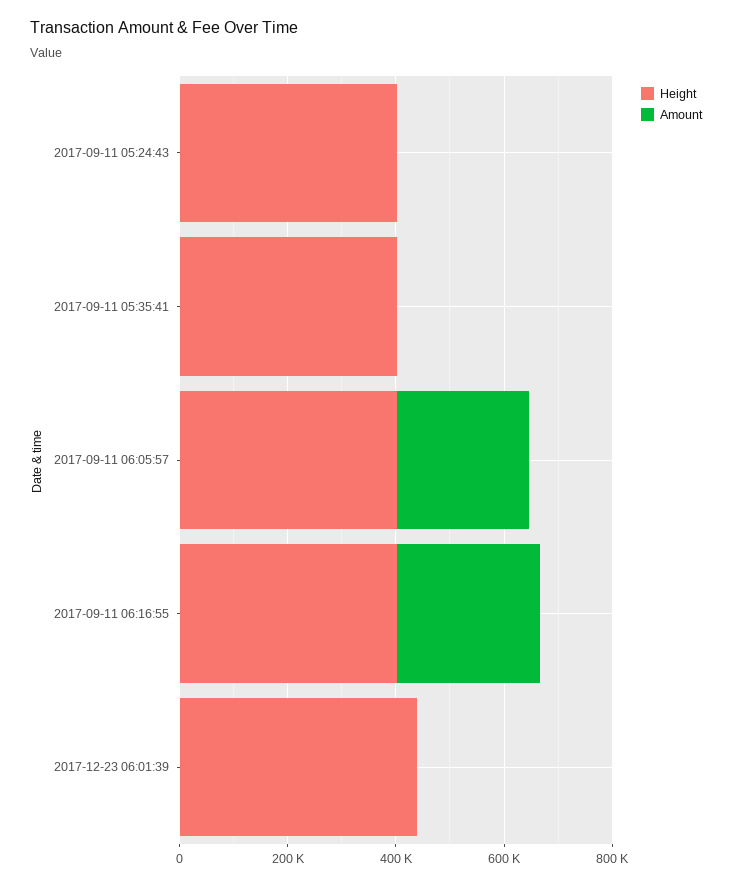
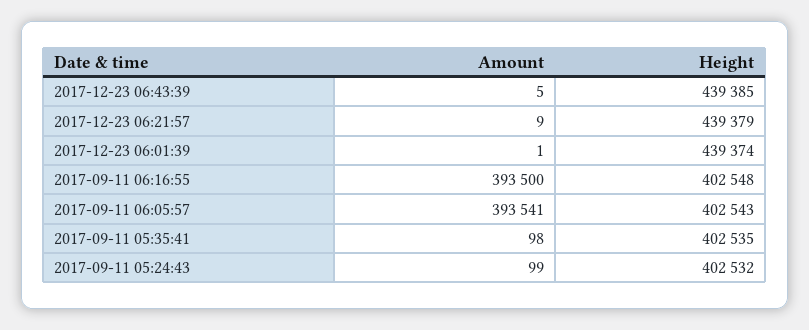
Amount, 2017-09-11 06:05:57: 250000 -> 393541
Amount, 2017-09-11 06:16:55: 250000 -> 393500
Amount, 2017-12-23 06:43:39: none -> 5
Height, 2017-12-23 06:43:39: none -> 439385
Amount, 2017-12-23 06:21:57: none -> 9
Height, 2017-12-23 06:21:57: none -> 439379

